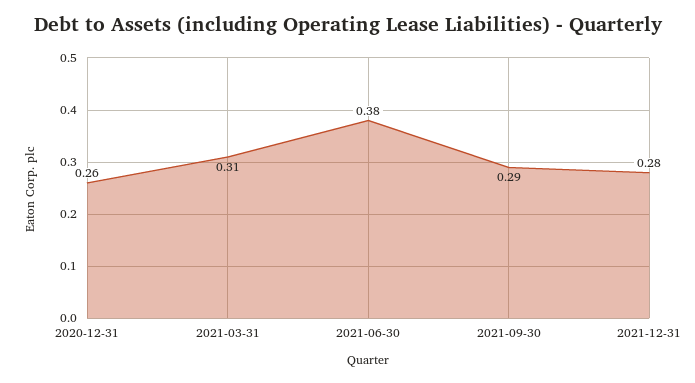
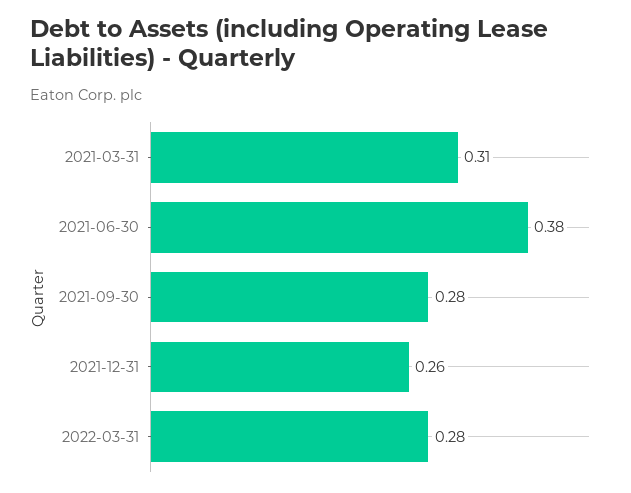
2020-12-31: 0.26 -> none
2021-09-30: 0.29 -> 0.28
2021-12-31: 0.28 -> 0.26
2022-03-31: none -> 0.28

